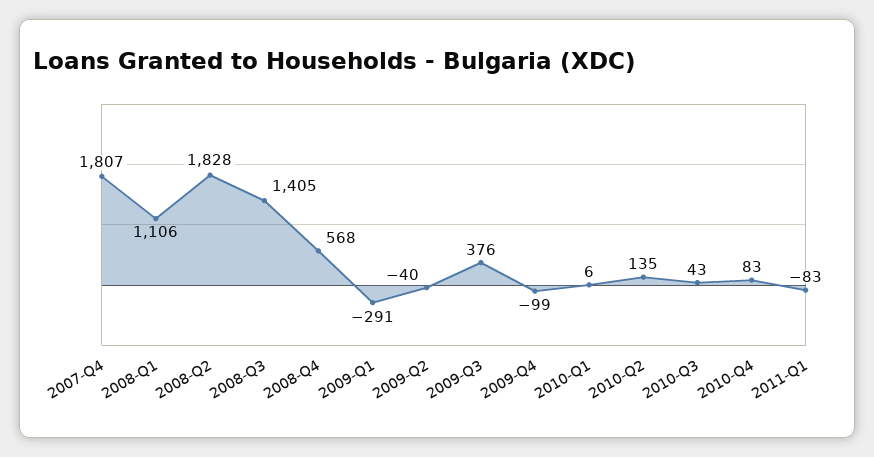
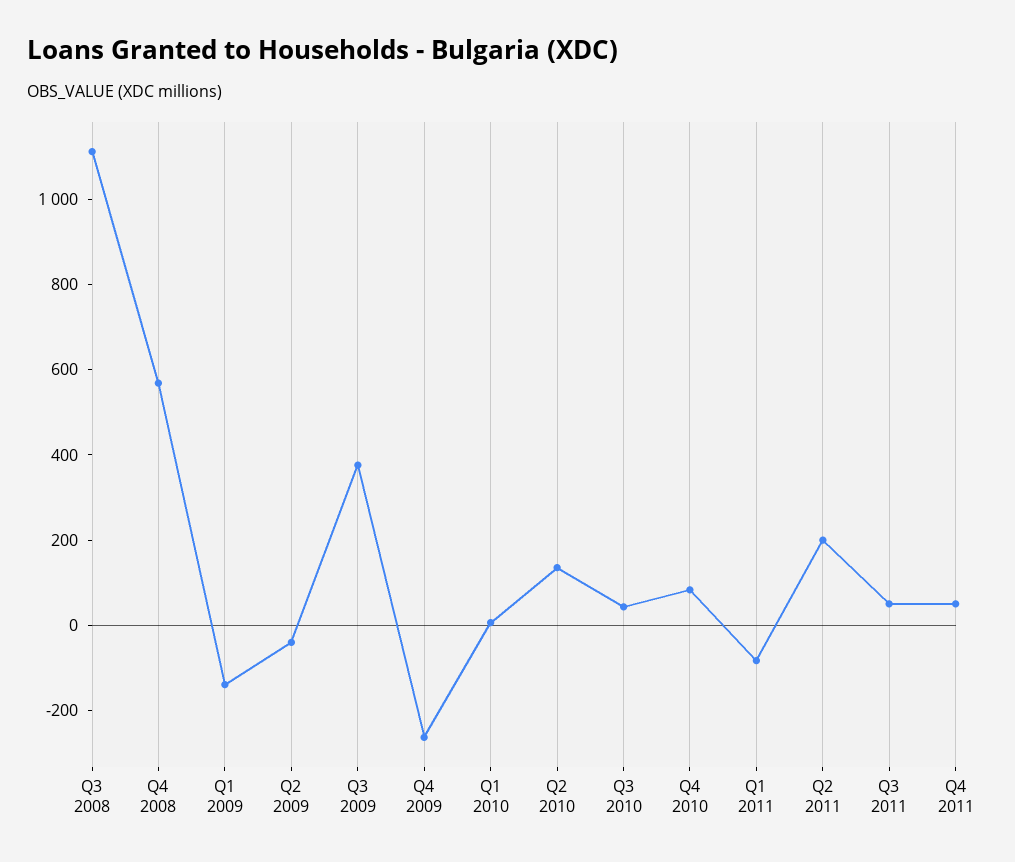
2007-Q4: 1807 -> none
2008-Q1: 1106 -> none
2008-Q2: 1828 -> none
2008-Q3: 1405 -> 1100
2009-Q1: -291 -> -150
2009-Q4: -99 -> -250
Q2 2011: none -> 200
Q3 2011: none -> 50
Q4 2011: none -> 50

